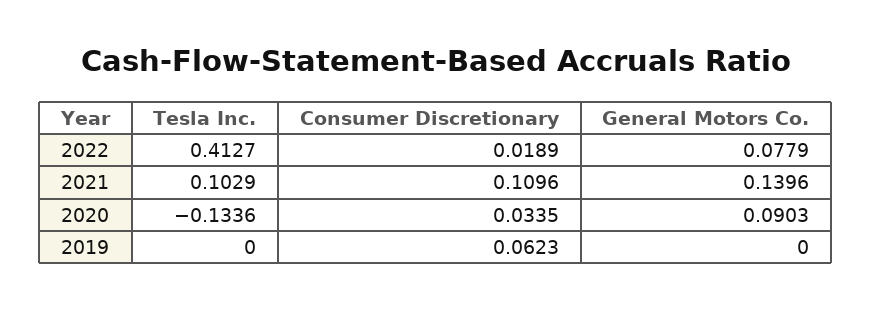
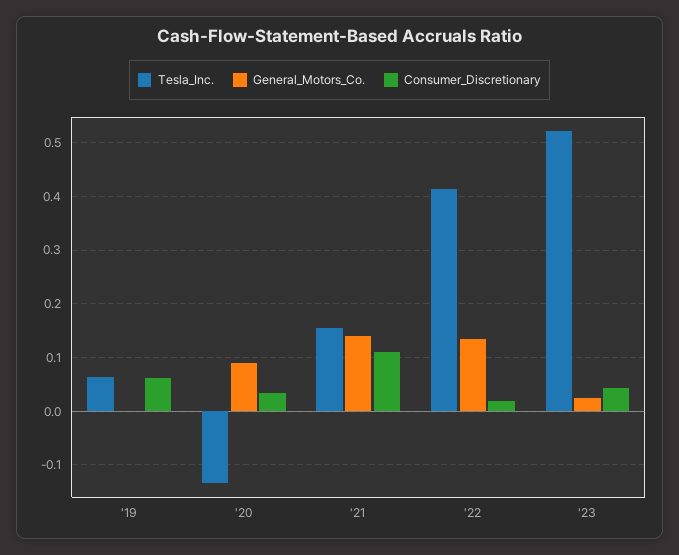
General Motors Co., 2022: 0.0779 -> 0.14
Tesla Inc., 2021: 0.1029 -> 0.16
Tesla Inc., 2019: 0 -> 0.06
Tesla Inc., '23: none -> 0.52
General Motors Co., '23: none -> 0.02
Consumer Discretionary, '23: none -> 0.04

